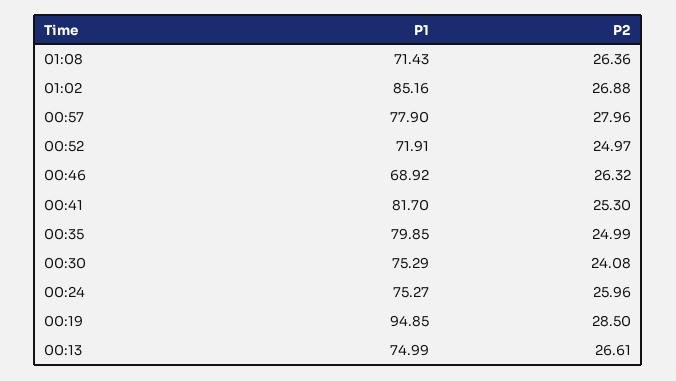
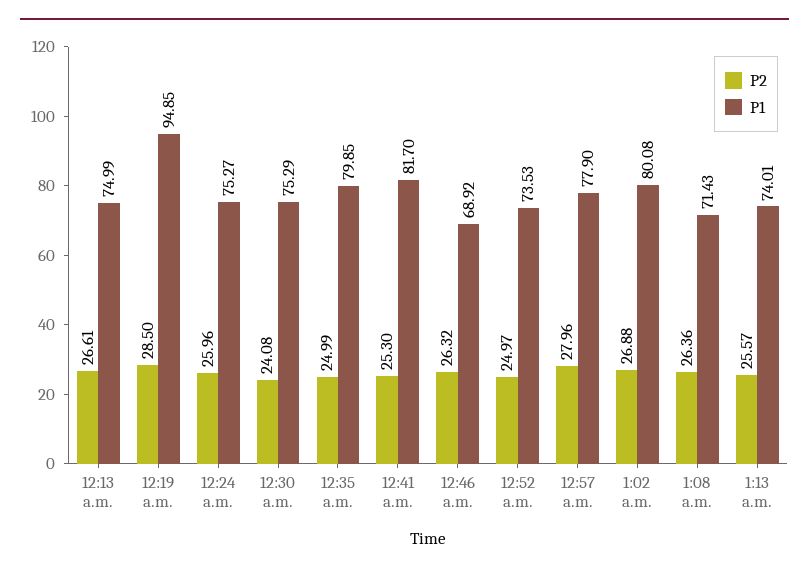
P1, 01:02: 85.16 -> 80.08
P1, 00:52: 71.91 -> 73.53
P2, 1:13 a.m.: none -> 25.57
P1, 1:13 a.m.: none -> 74.01

